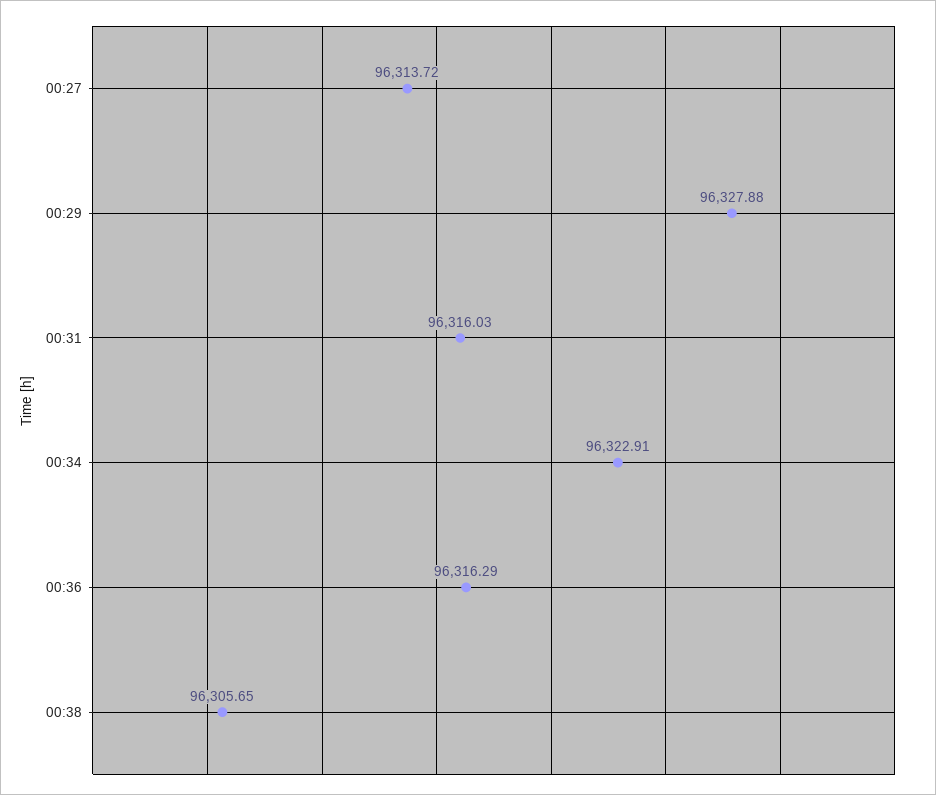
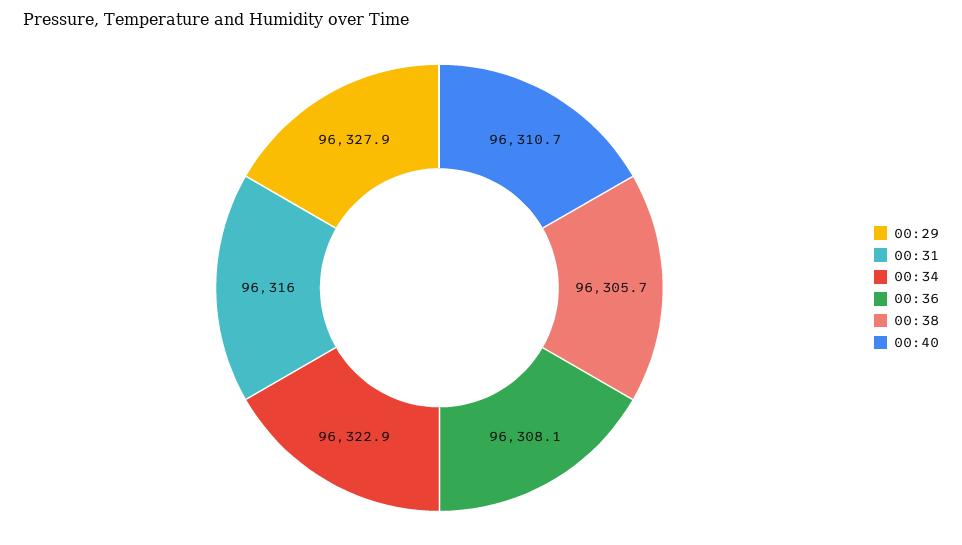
00:27: 96313.72 -> none
00:36: 96316.29 -> 96308.1
00:40: none -> 96310.7

